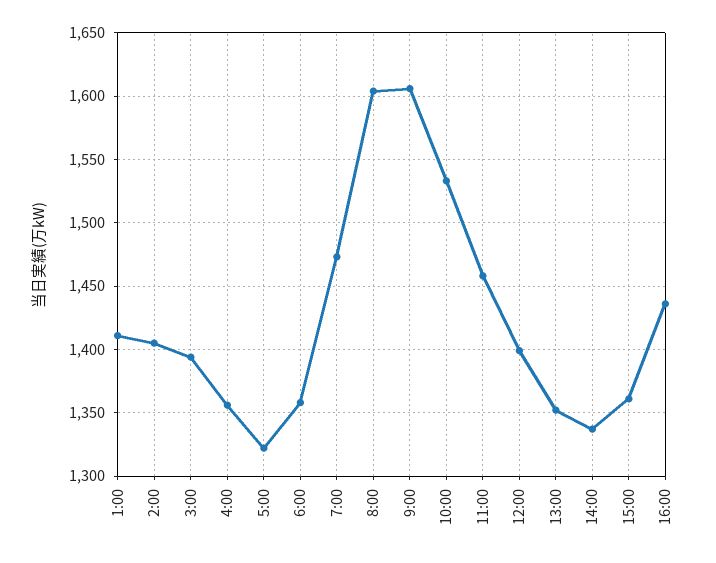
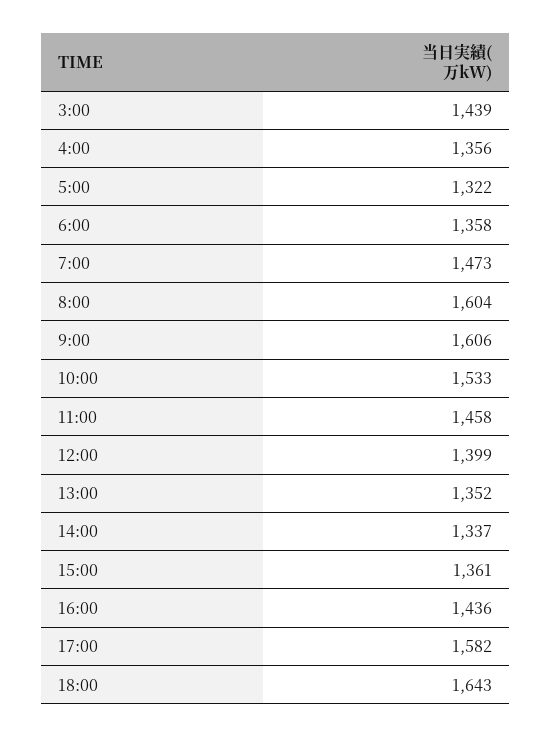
1:00: 1410 -> none
2:00: 1405 -> none
3:00: 1395 -> 1439
17:00: none -> 1582
18:00: none -> 1643

